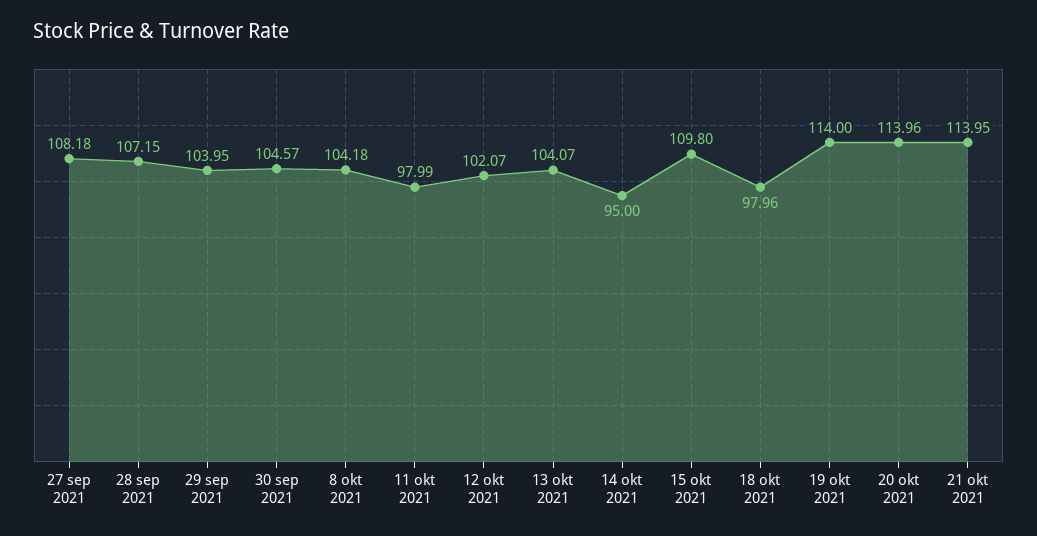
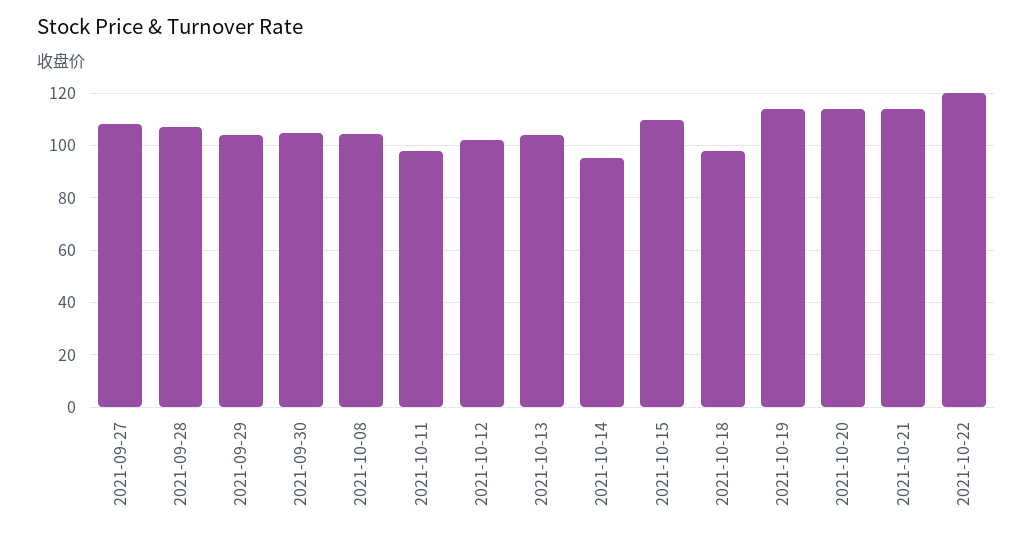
2021-10-22: none -> 120

